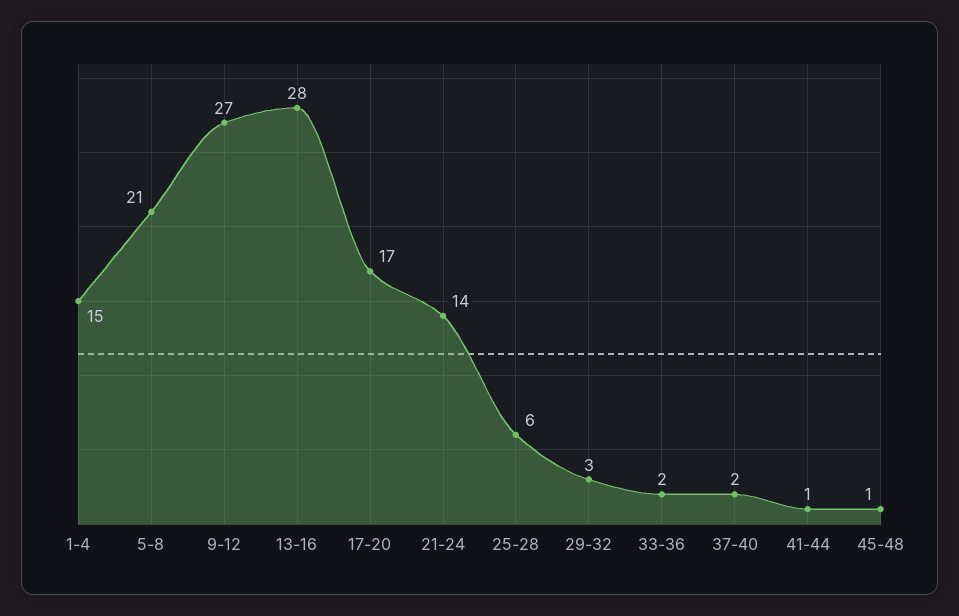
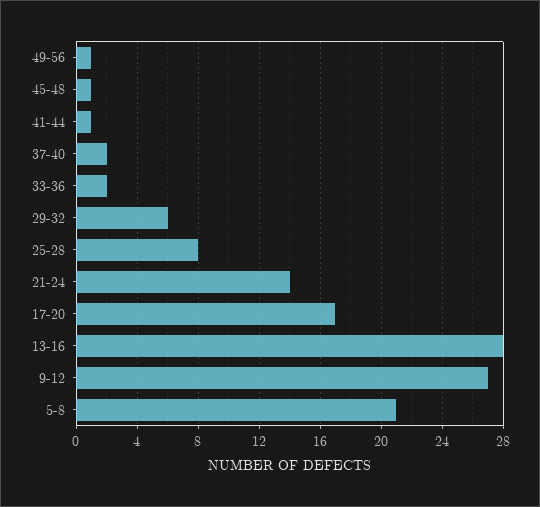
1-4: 15 -> none
25-28: 6 -> 8
29-32: 3 -> 6
49-56: none -> 1

